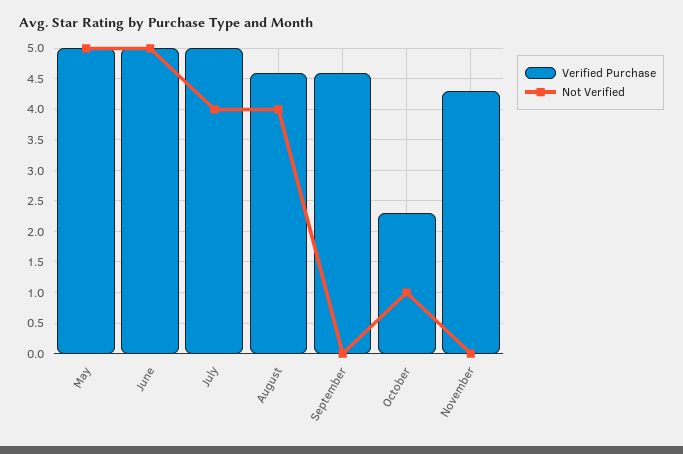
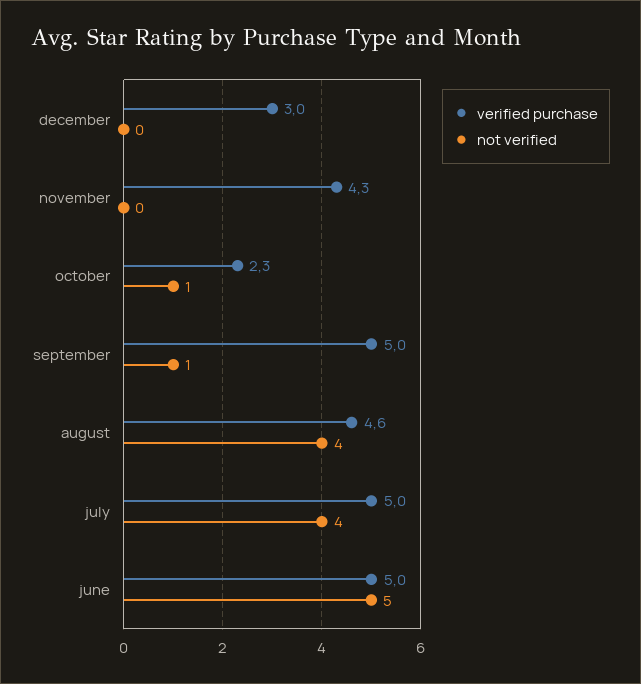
Verified Purchase, May: 5 -> none
Not Verified, May: 5 -> none
Verified Purchase, September: 4.6 -> 5
Not Verified, September: 0 -> 1
Verified Purchase, december: none -> 3
Not Verified, december: none -> 0

